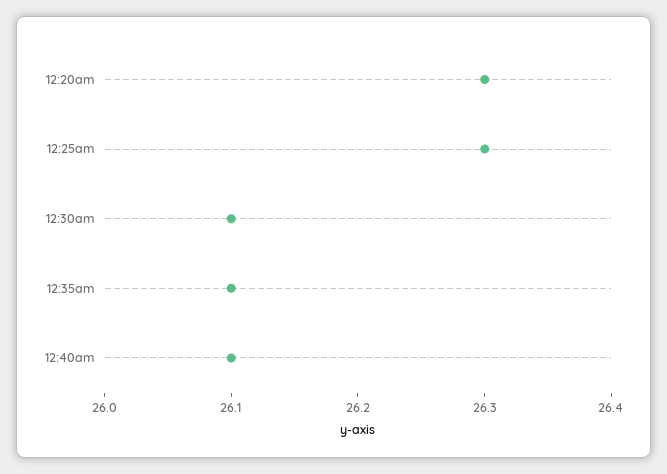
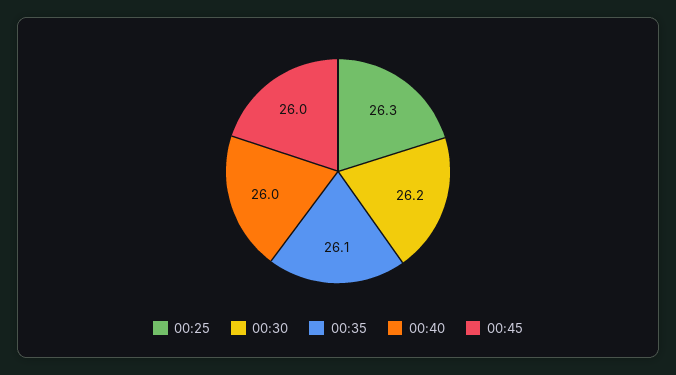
12:20am: 26.3 -> none
12:30am: 26.1 -> 26.2
12:40am: 26.1 -> 26
00:45: none -> 26

